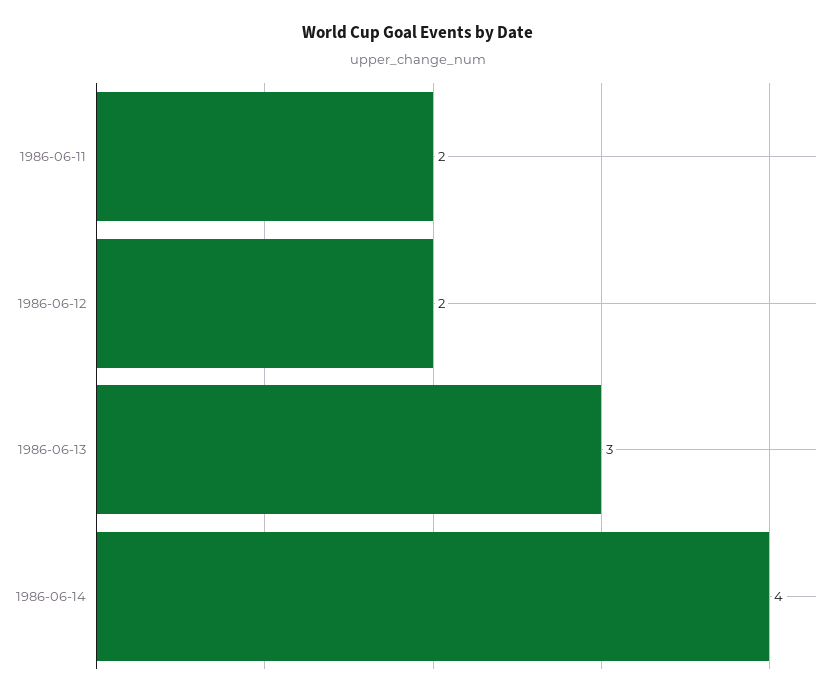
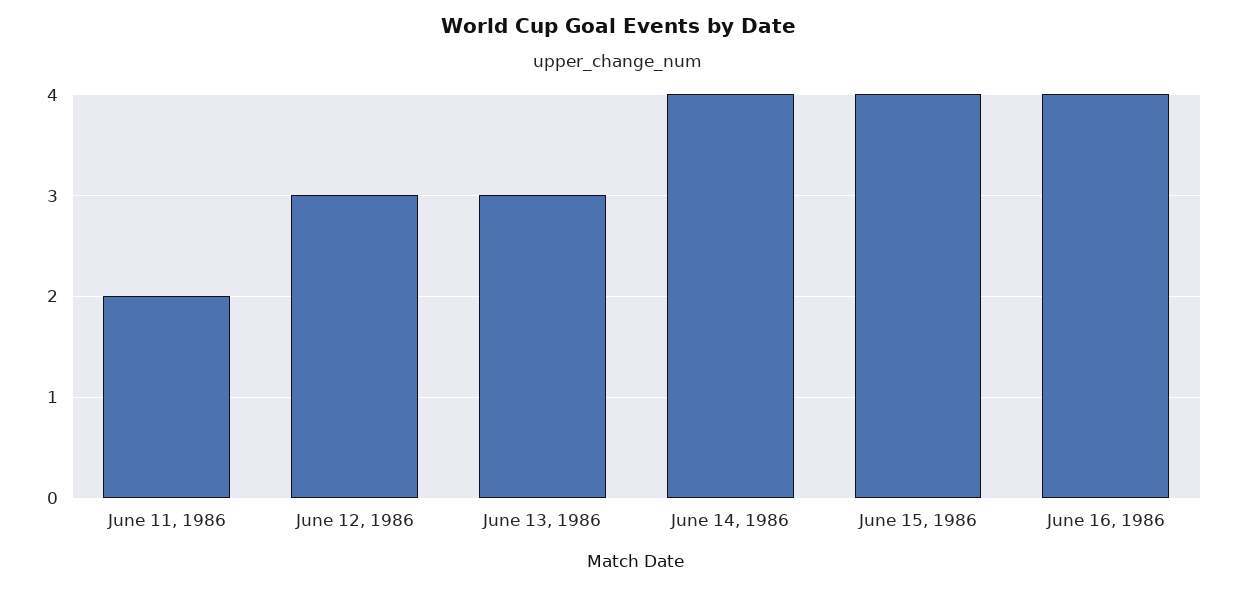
1986-06-12: 2 -> 3
June 15, 1986: none -> 4
June 16, 1986: none -> 4

